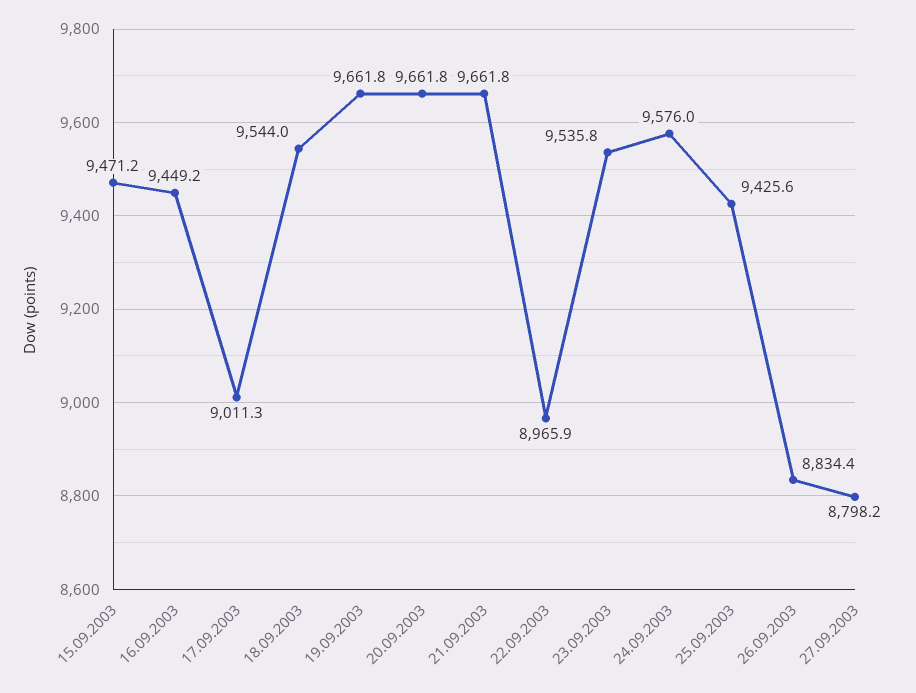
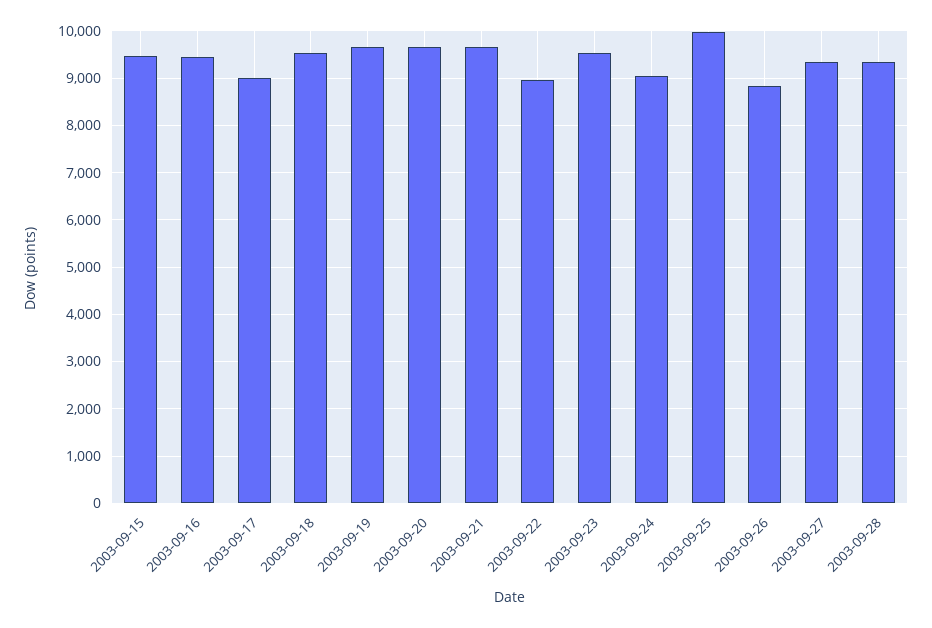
24.09.2003: 9576 -> 9000
25.09.2003: 9425.6 -> 10000
27.09.2003: 8798.2 -> 9400
2003-09-28: none -> 9400

